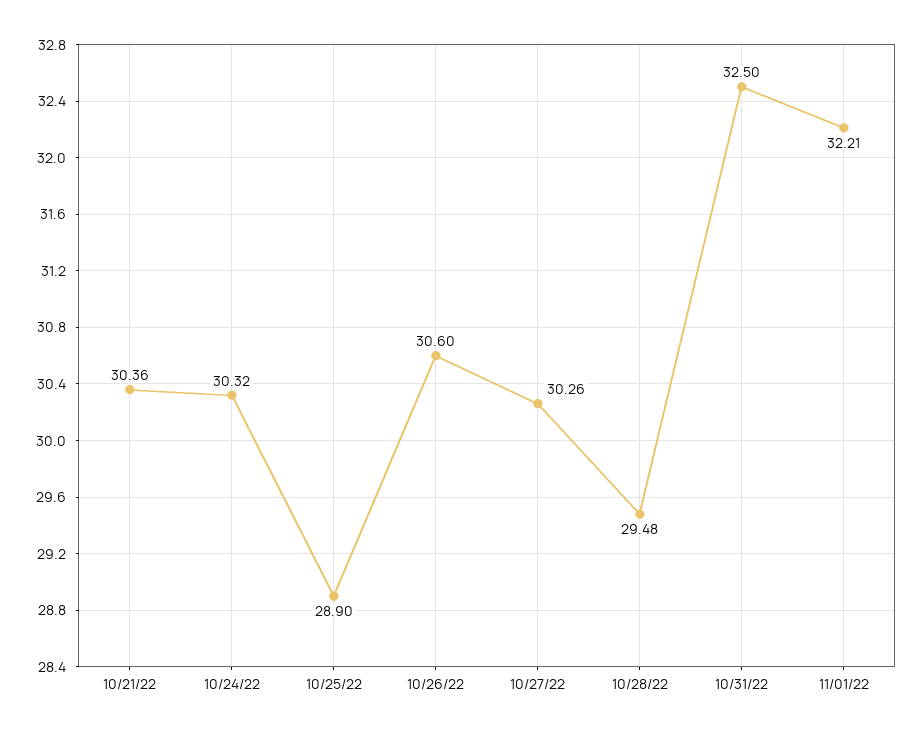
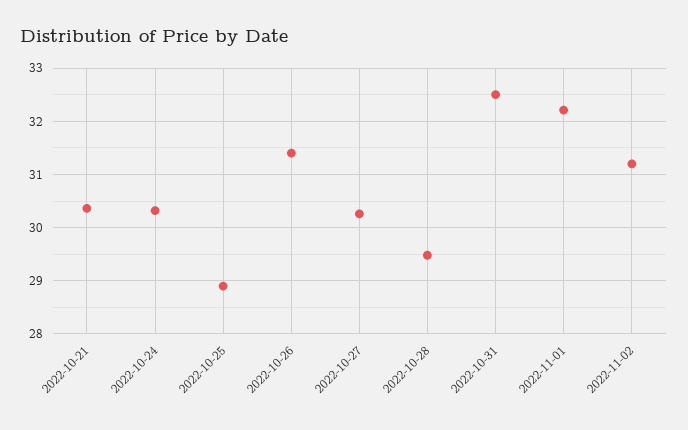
10/26/22: 30.6 -> 31.4
2022-11-02: none -> 31.2

